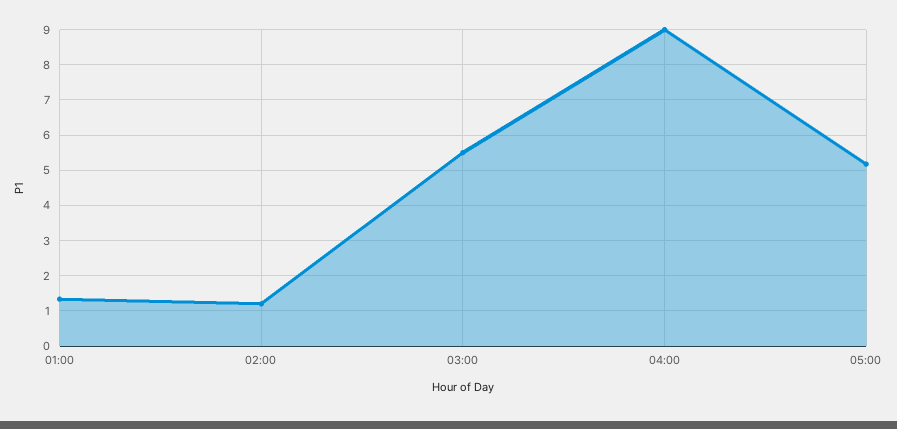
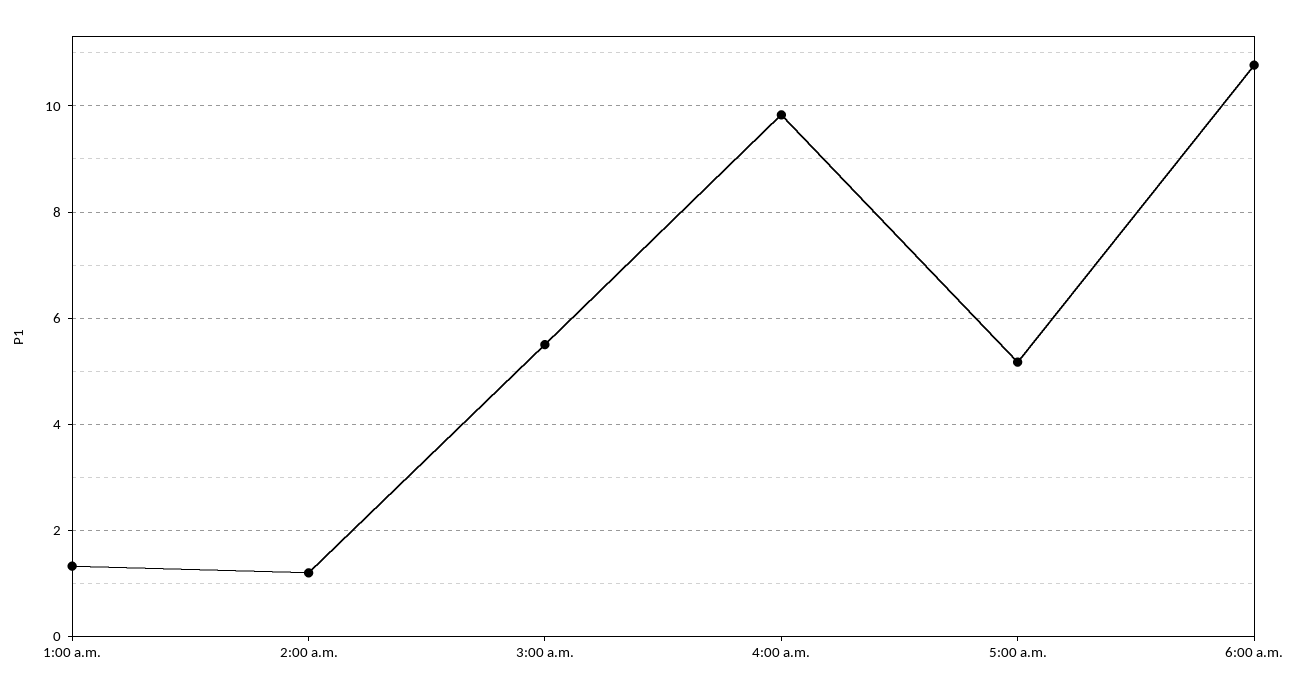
04:00: 9 -> 9.8
6:00 a.m.: none -> 10.8

